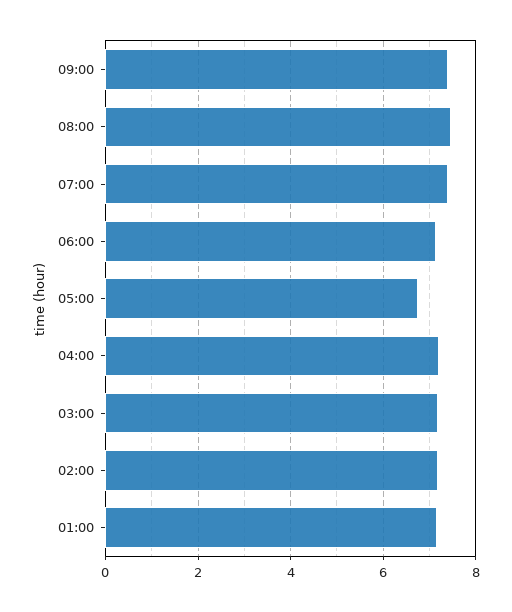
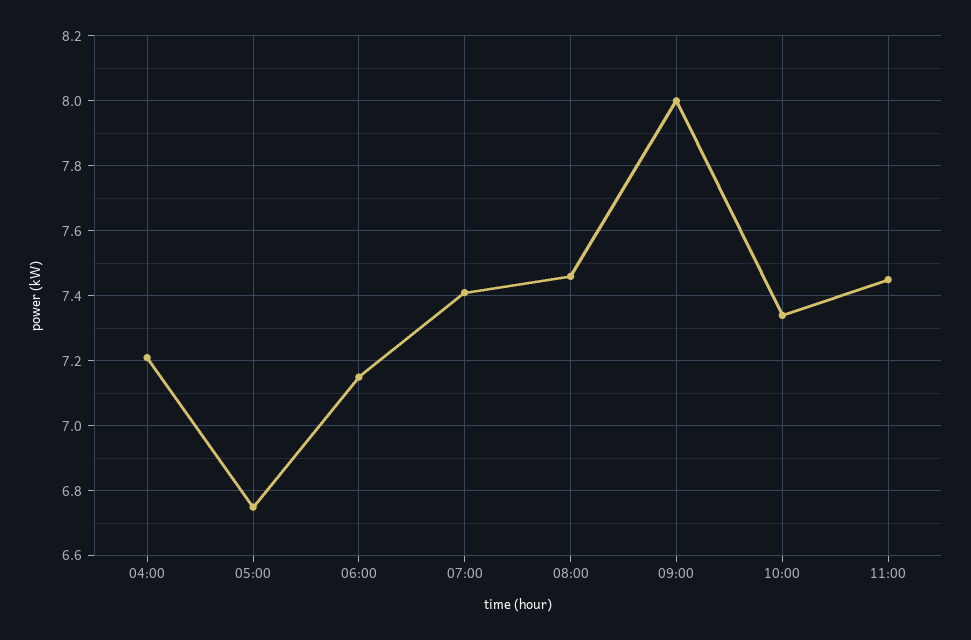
09:00: 7.4 -> 8
03:00: 7.2 -> none
02:00: 7.2 -> none
01:00: 7.2 -> none
10:00: none -> 7.35
11:00: none -> 7.45

